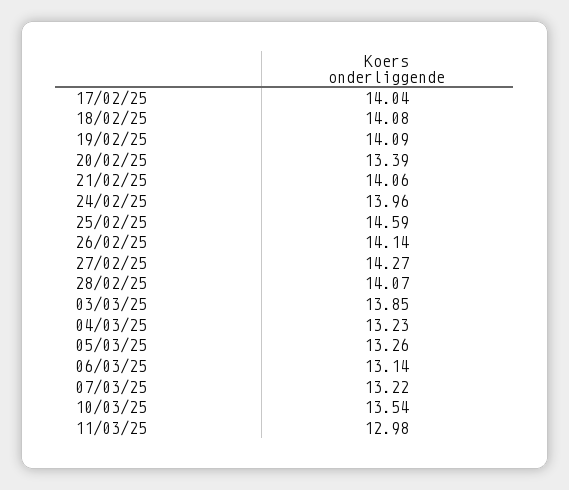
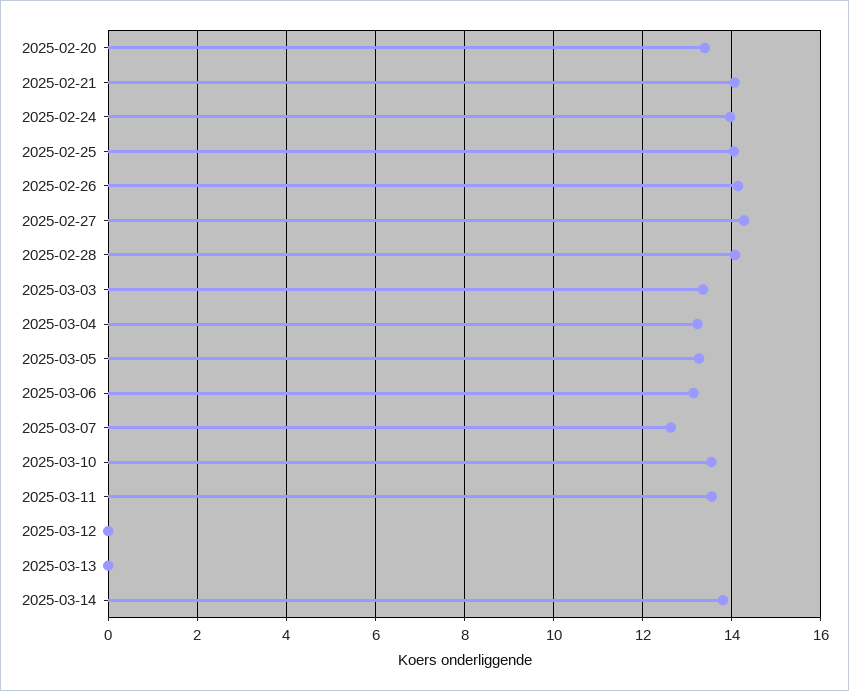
17/02/25: 14.04 -> none
18/02/25: 14.08 -> none
19/02/25: 14.09 -> none
25/02/25: 14.59 -> 14
03/03/25: 13.85 -> 13.4
07/03/25: 13.22 -> 12.6
11/03/25: 12.98 -> 13.6
2025-03-12: none -> 0
2025-03-13: none -> 0
2025-03-14: none -> 13.8

